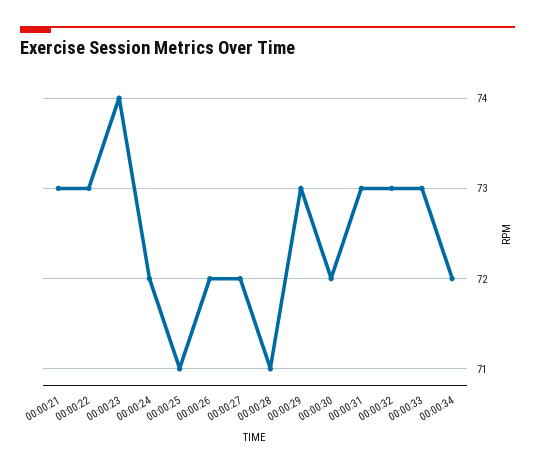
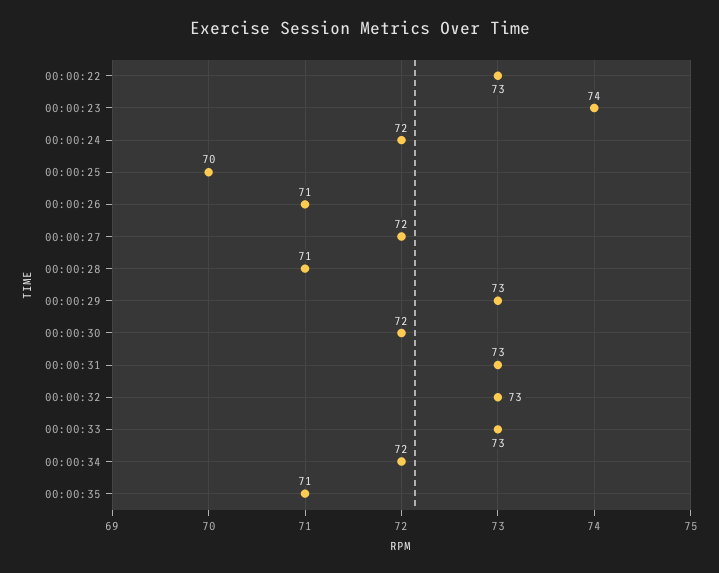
00:00:21: 73 -> none
00:00:25: 71 -> 70
00:00:26: 72 -> 71
00:00:35: none -> 71

